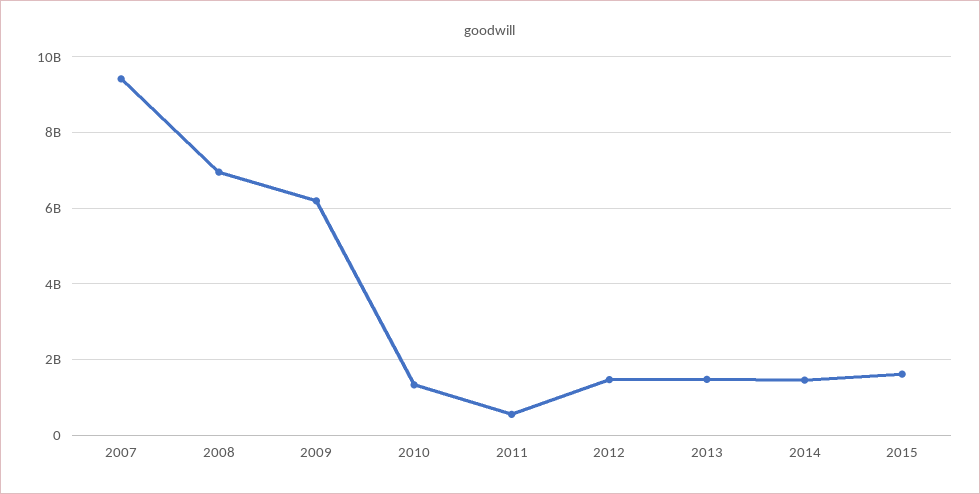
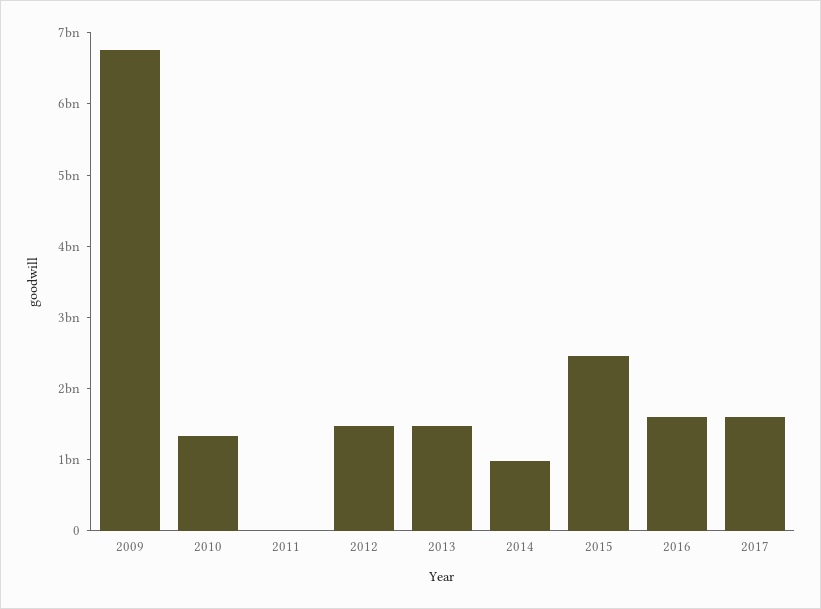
2007: 9400000000 -> none
2008: 7000000000 -> none
2009: 6200000000 -> 6800000000
2011: 600000000 -> 0
2014: 1400000000 -> 1000000000
2015: 1600000000 -> 2400000000
2016: none -> 1600000000
2017: none -> 1600000000

